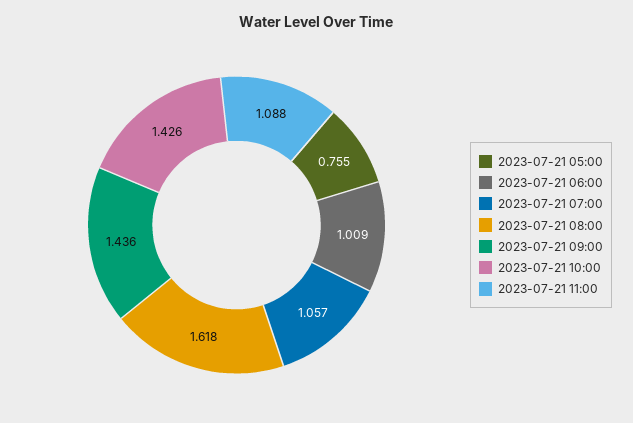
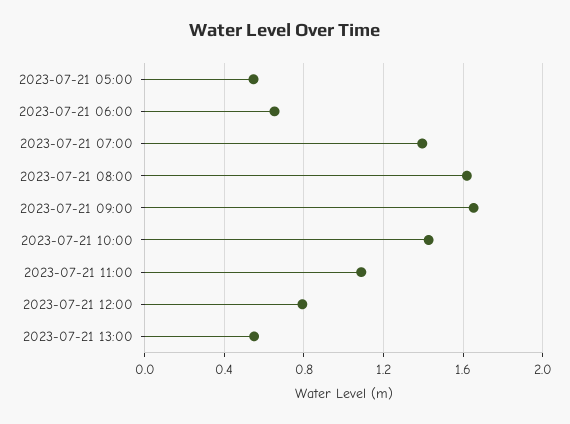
2023-07-21 05:00: 0.755 -> 0.55
2023-07-21 06:00: 1.009 -> 0.65
2023-07-21 07:00: 1.057 -> 1.4
2023-07-21 09:00: 1.436 -> 1.65
2023-07-21 12:00: none -> 0.8
2023-07-21 13:00: none -> 0.55

